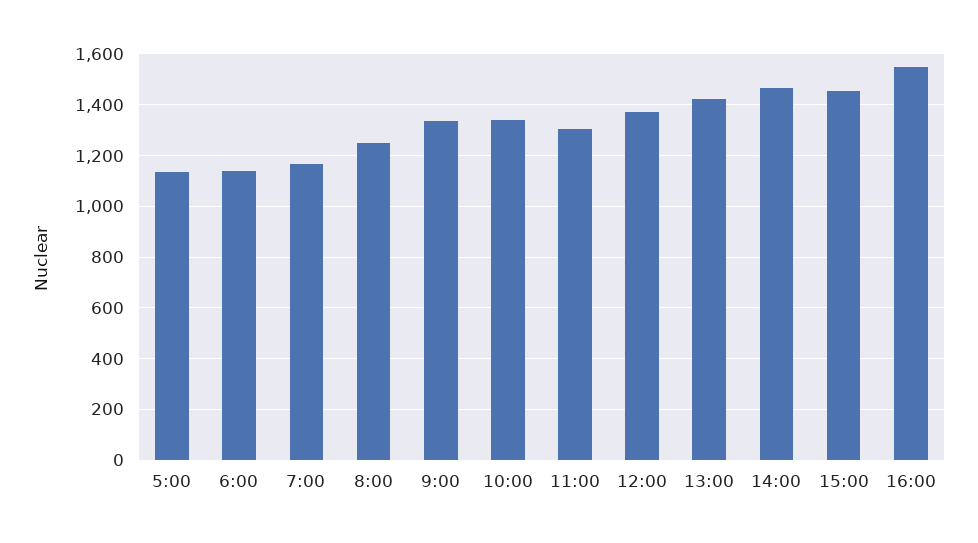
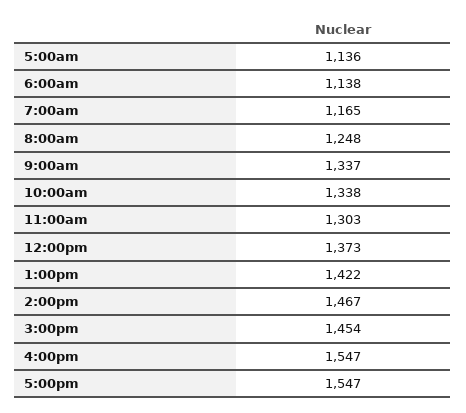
5:00pm: none -> 1547

